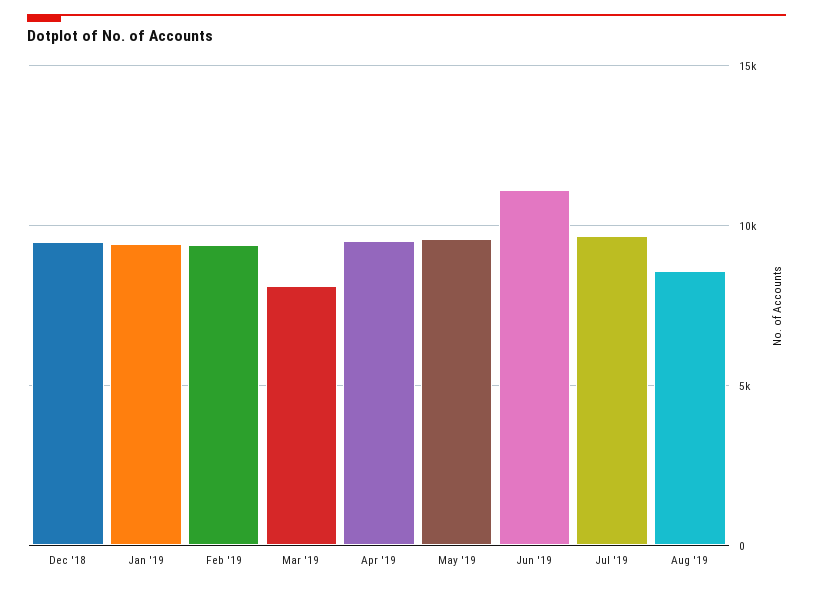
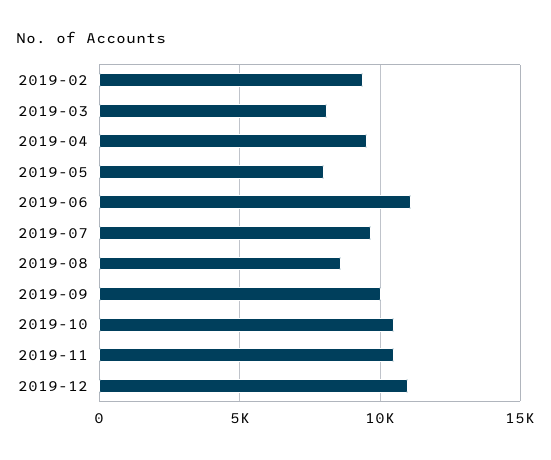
Dec '18: 9500 -> none
Jan '19: 9500 -> none
May '19: 9500 -> 8000
2019-09: none -> 10000
2019-10: none -> 10500
2019-11: none -> 10500
2019-12: none -> 11000

